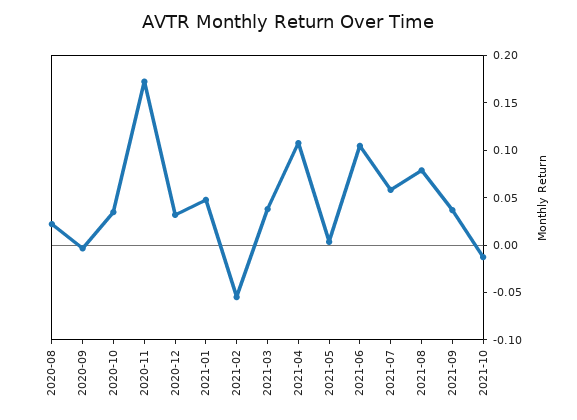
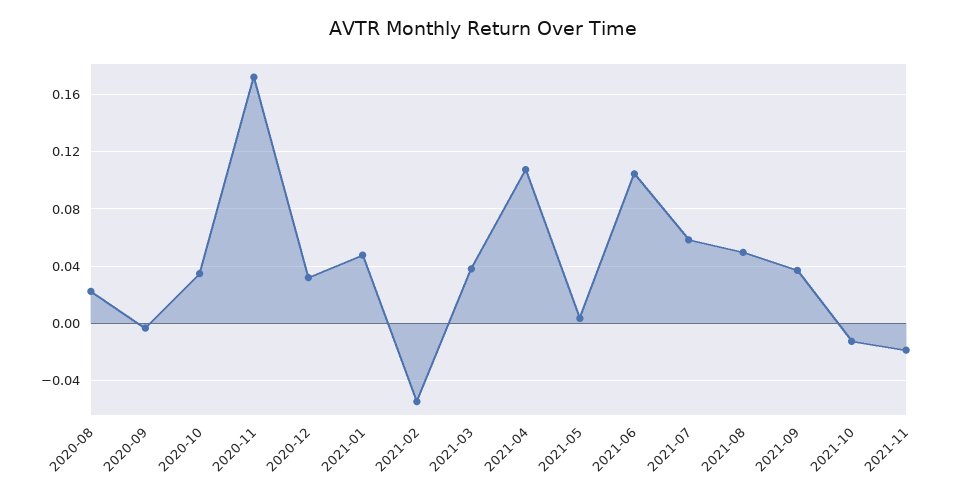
2021-08: 0.08 -> 0.05
2021-11: none -> -0.02

